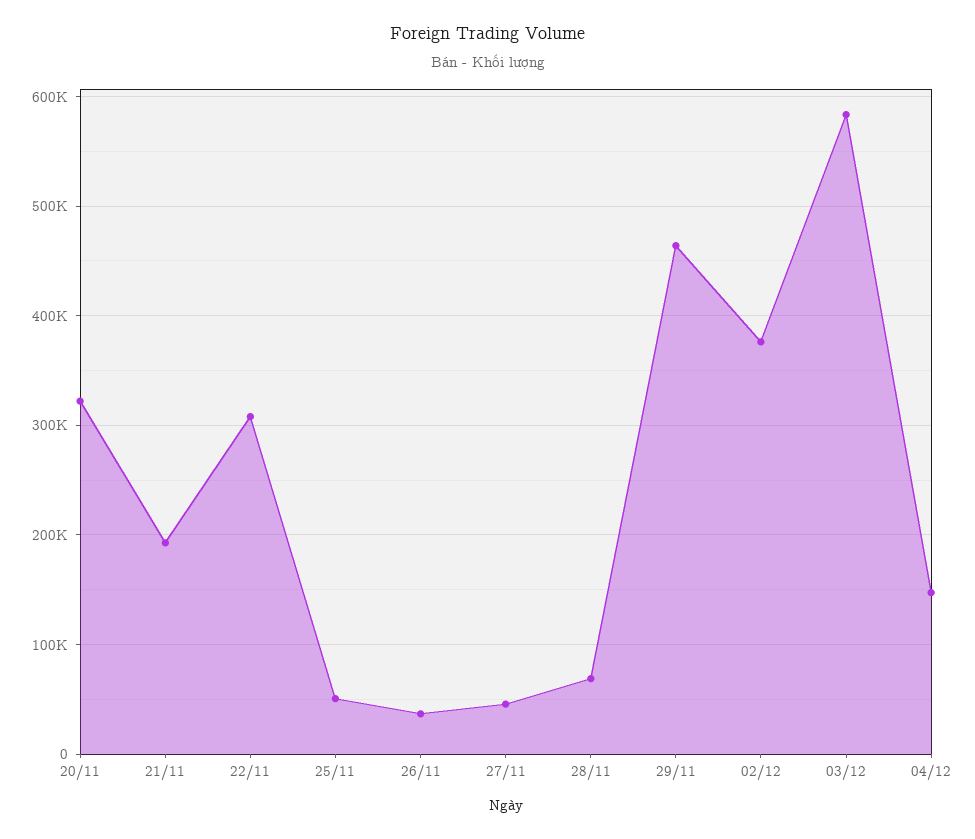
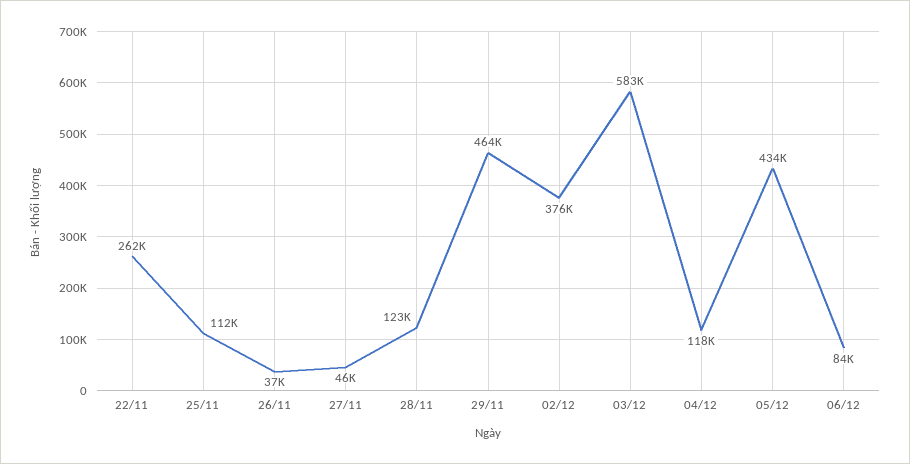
20/11: 320000 -> none
21/11: 190000 -> none
22/11: 310000 -> 262000
25/11: 50000 -> 112000
28/11: 70000 -> 123000
04/12: 150000 -> 118000
05/12: none -> 434000
06/12: none -> 84000

